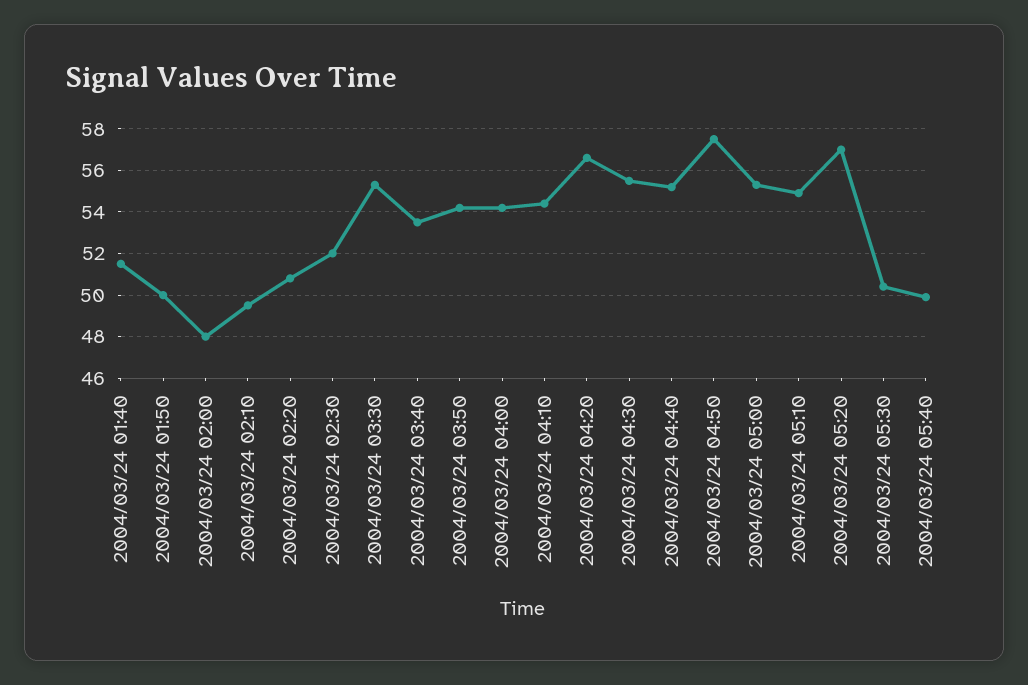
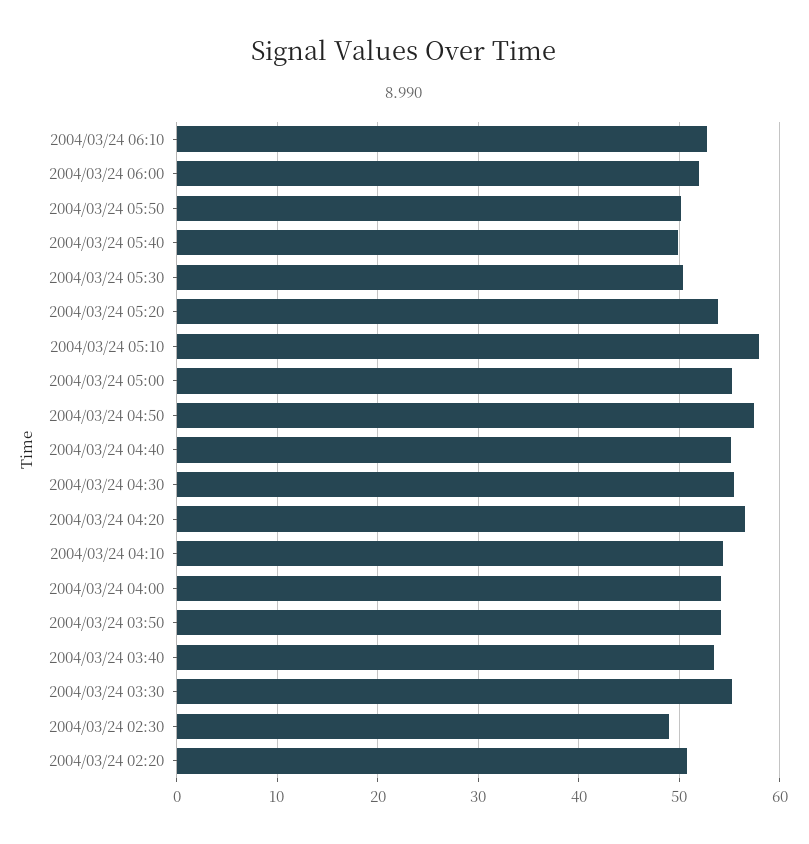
2004/03/24 01:40: 51.5 -> none
2004/03/24 01:50: 50 -> none
2004/03/24 02:00: 48 -> none
2004/03/24 02:10: 49.5 -> none
2004/03/24 02:30: 52 -> 49
2004/03/24 05:10: 55 -> 58
2004/03/24 05:20: 57 -> 54
2004/03/24 06:10: none -> 53
2004/03/24 06:00: none -> 52
2004/03/24 05:50: none -> 50

